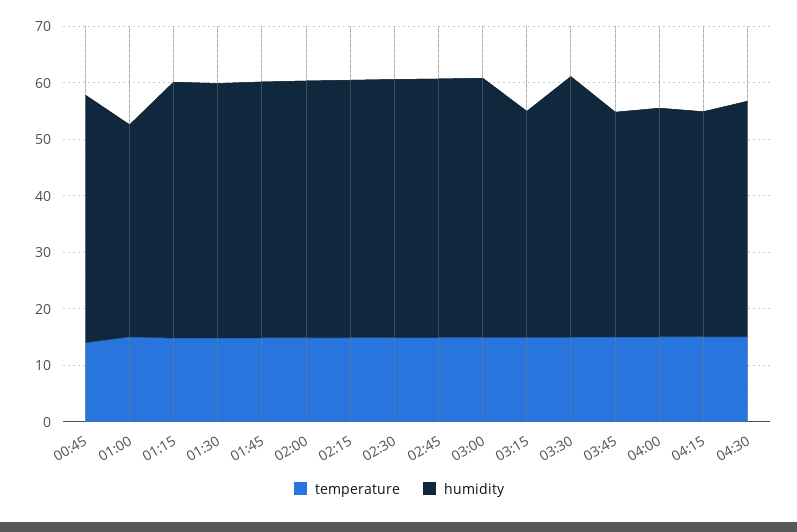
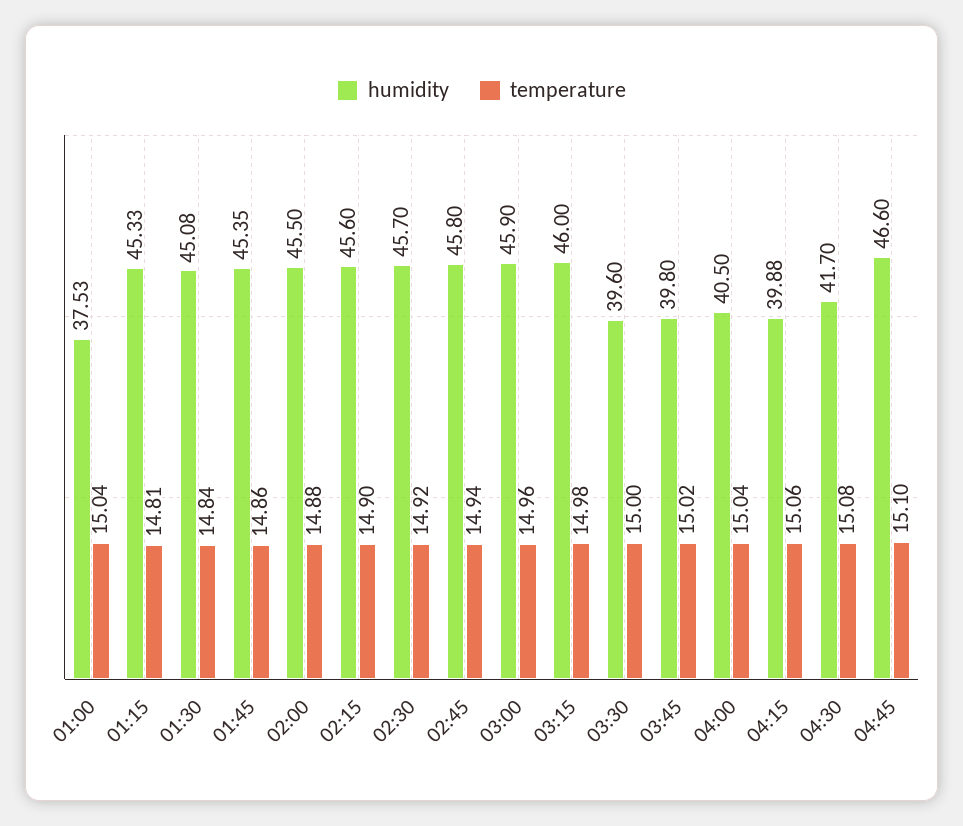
temperature, 00:45: 14 -> none
humidity, 00:45: 44 -> none
humidity, 03:15: 40 -> 46
humidity, 03:30: 46 -> 39.6
humidity, 04:45: none -> 46.6
temperature, 04:45: none -> 15.1

